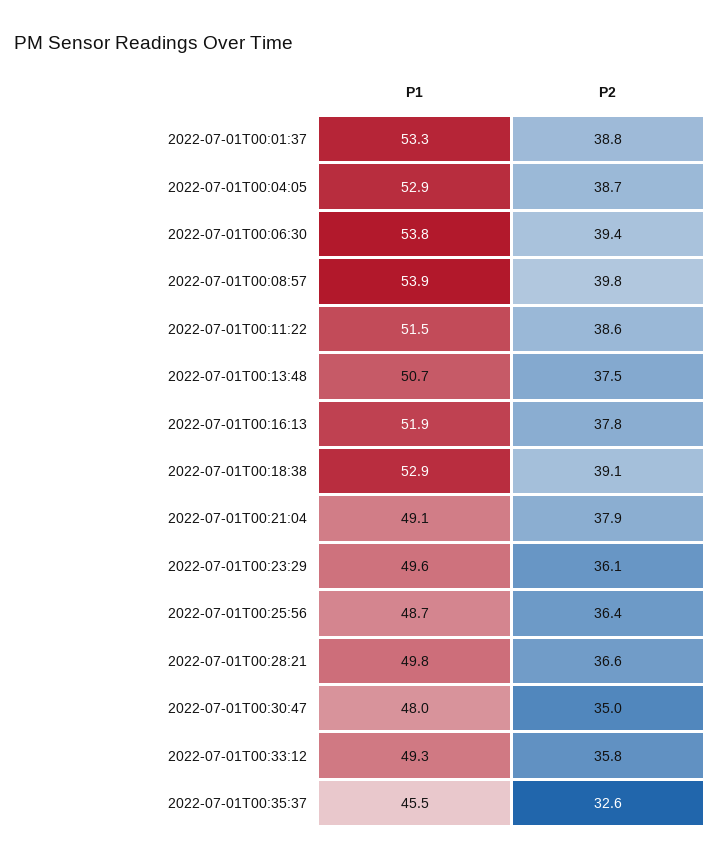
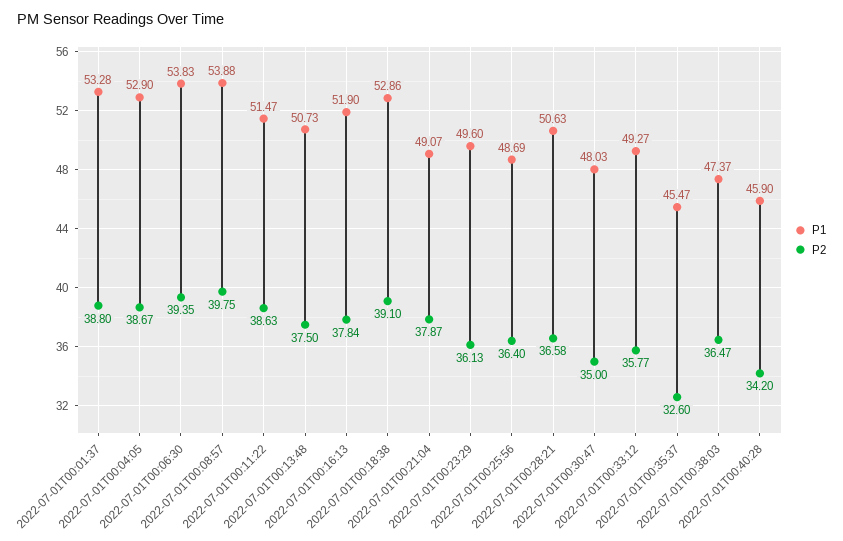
P1, 2022-07-01T00:28:21: 49.8 -> 50.63
P1, 2022-07-01T00:38:03: none -> 47.37
P2, 2022-07-01T00:38:03: none -> 36.47
P1, 2022-07-01T00:40:28: none -> 45.9
P2, 2022-07-01T00:40:28: none -> 34.2

